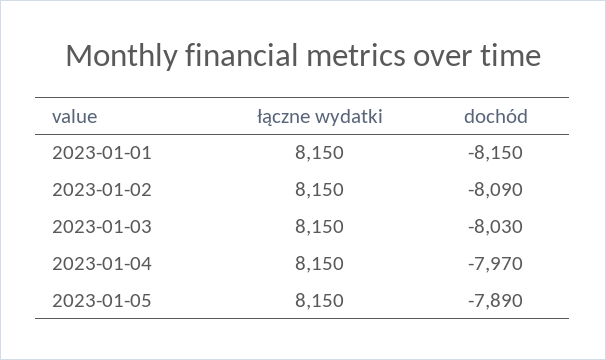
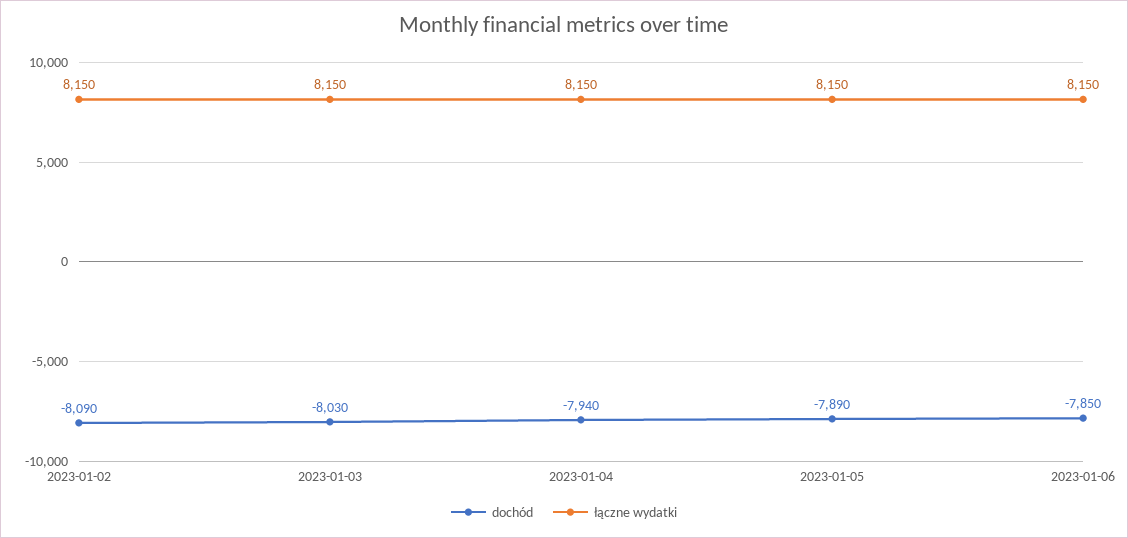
łączne wydatki, 2023-01-01: 8150 -> none
dochód, 2023-01-01: -8150 -> none
dochód, 2023-01-04: -7970 -> -7940
dochód, 2023-01-06: none -> -7850
łączne wydatki, 2023-01-06: none -> 8150

